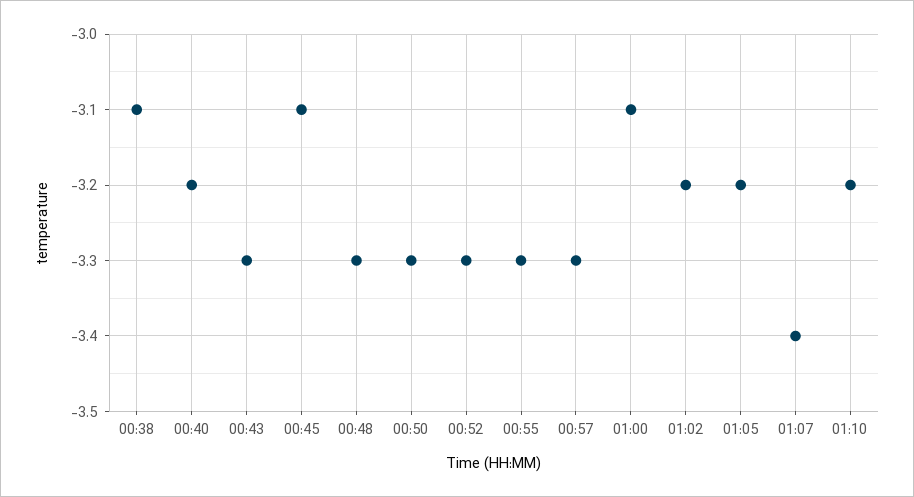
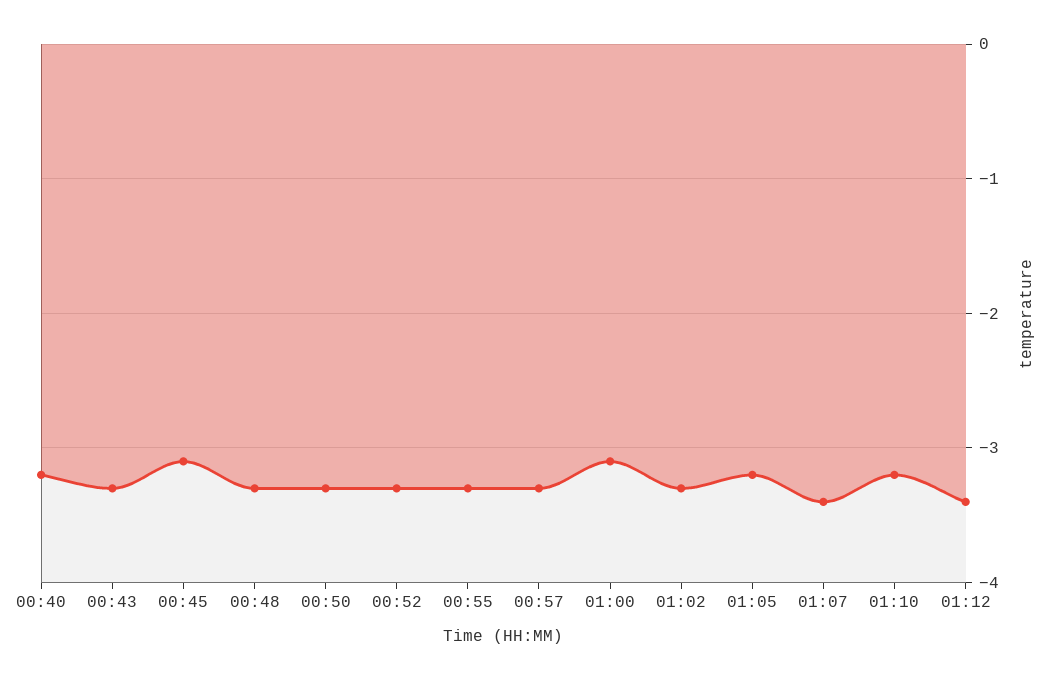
00:38: -3.1 -> none
01:02: -3.2 -> -3.3
01:12: none -> -3.4

